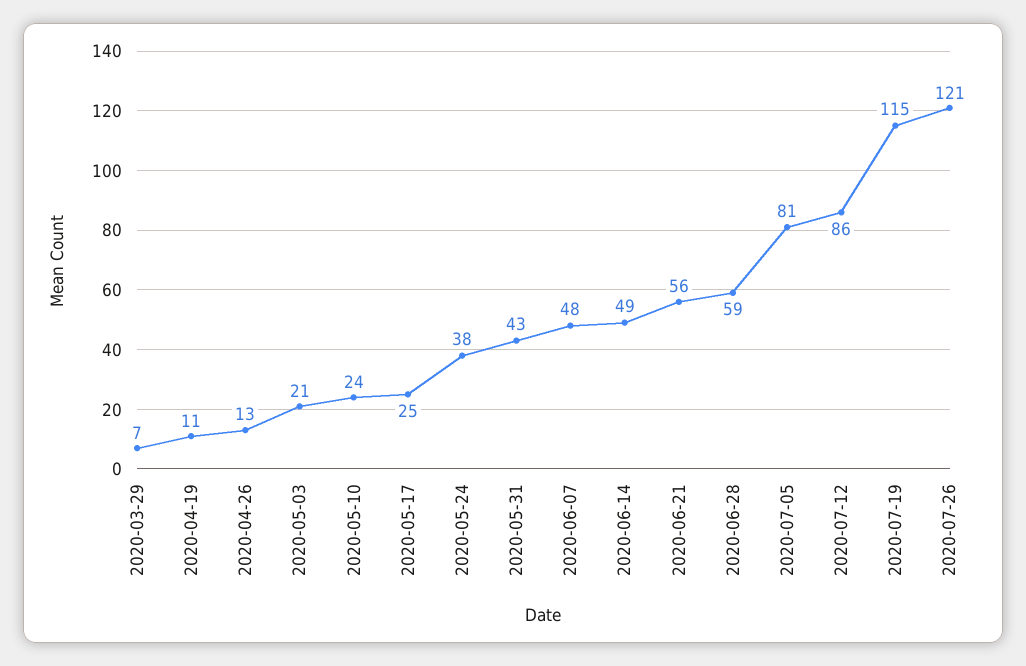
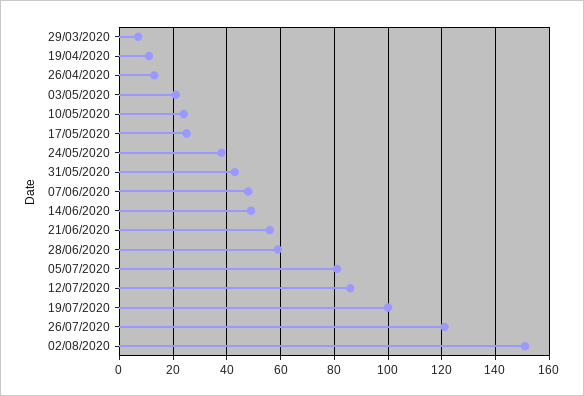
2020-07-19: 115 -> 100
02/08/2020: none -> 150

